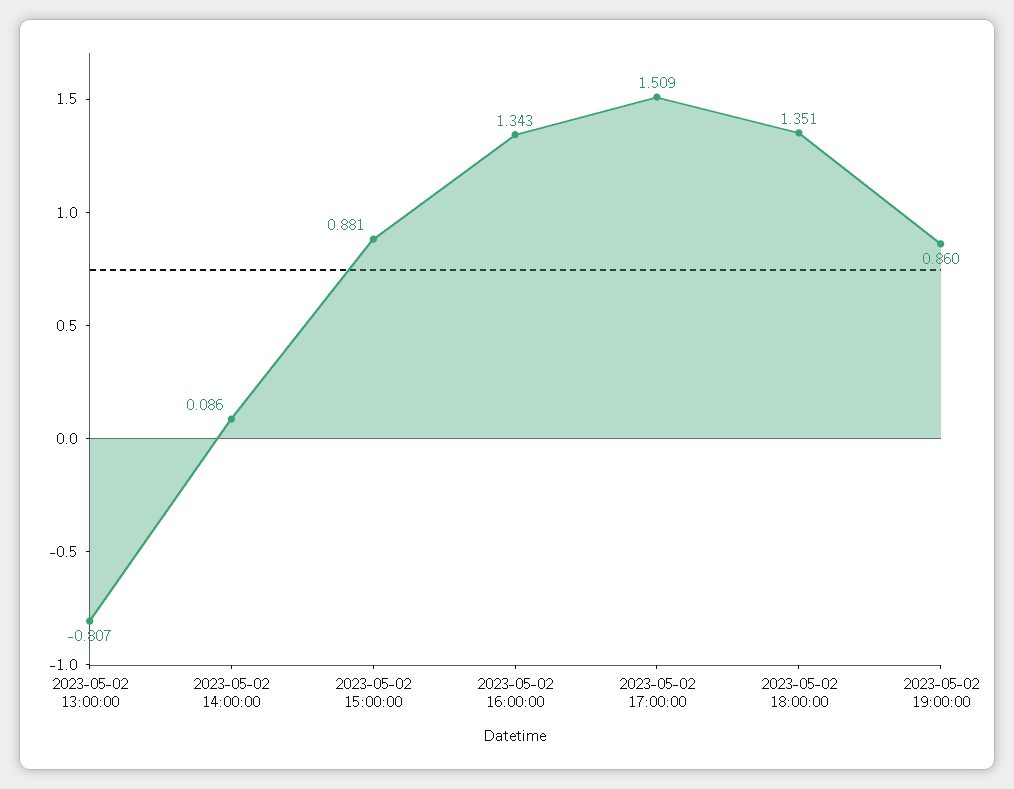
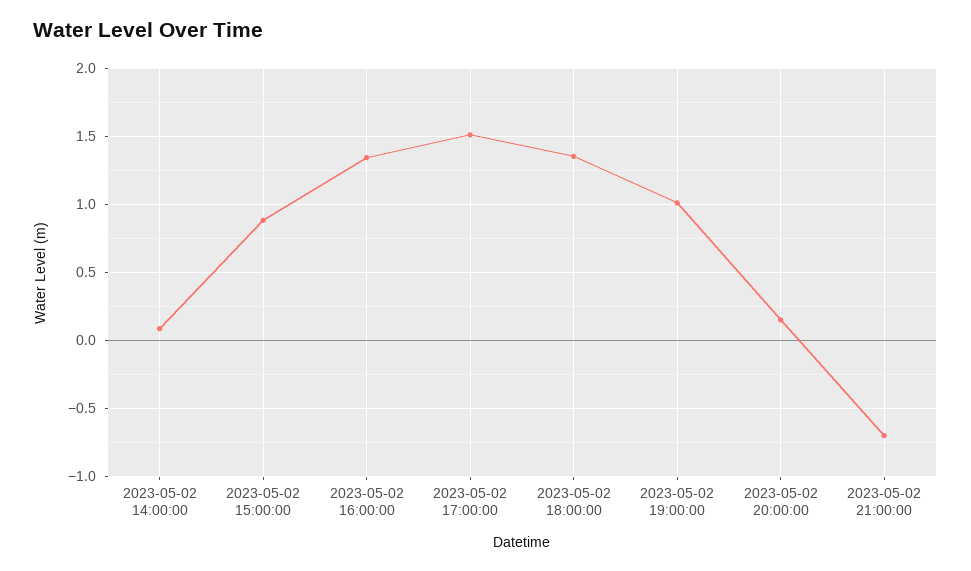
2023-05-02 13:00:00: -0.807 -> none
2023-05-02 19:00:00: 0.86 -> 1
2023-05-02 20:00:00: none -> 0.15
2023-05-02 21:00:00: none -> -0.7

